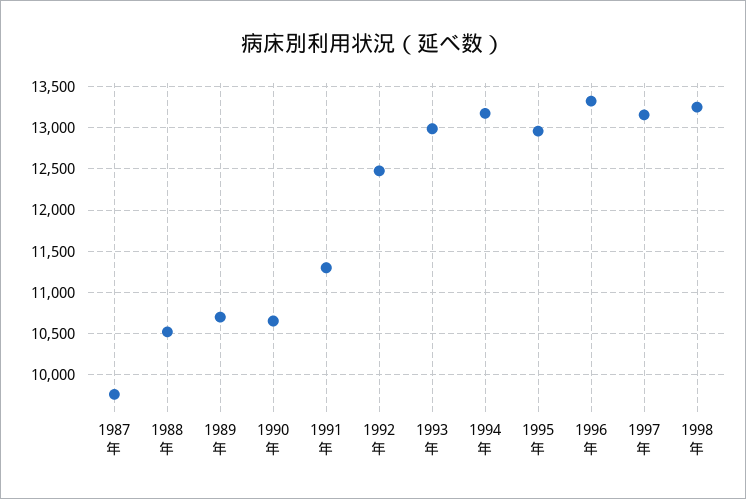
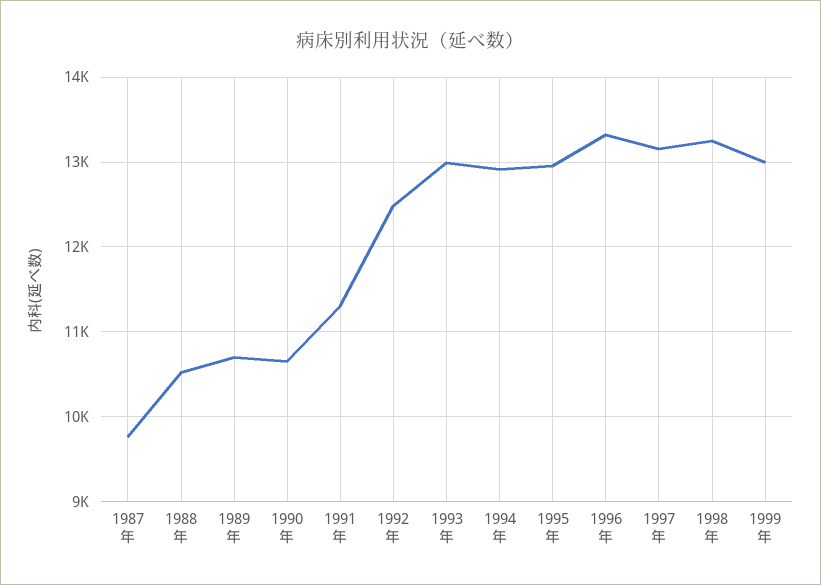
1994年: 13200 -> 12900
1999年: none -> 13000

